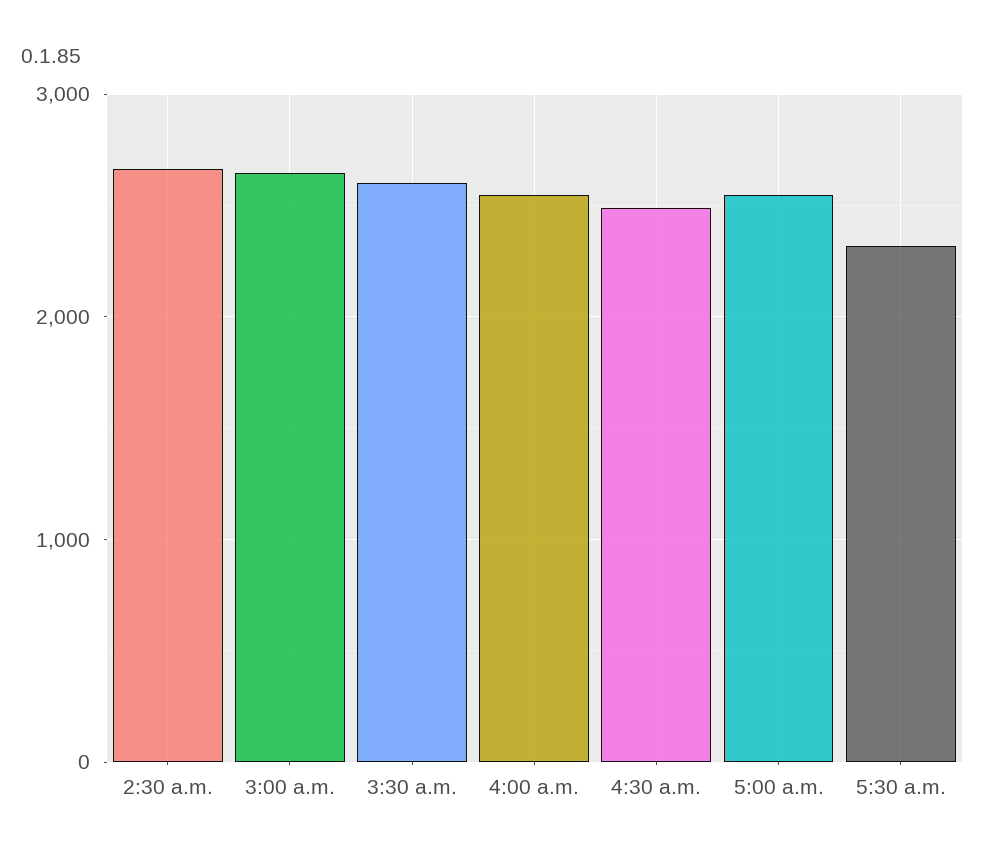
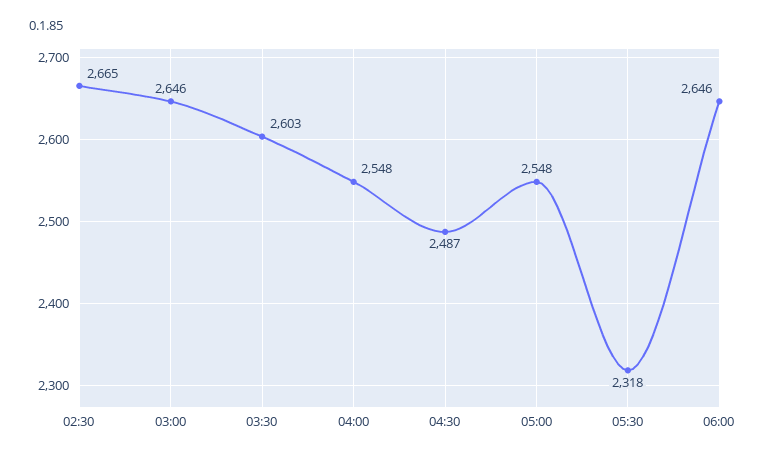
06:00: none -> 2646

